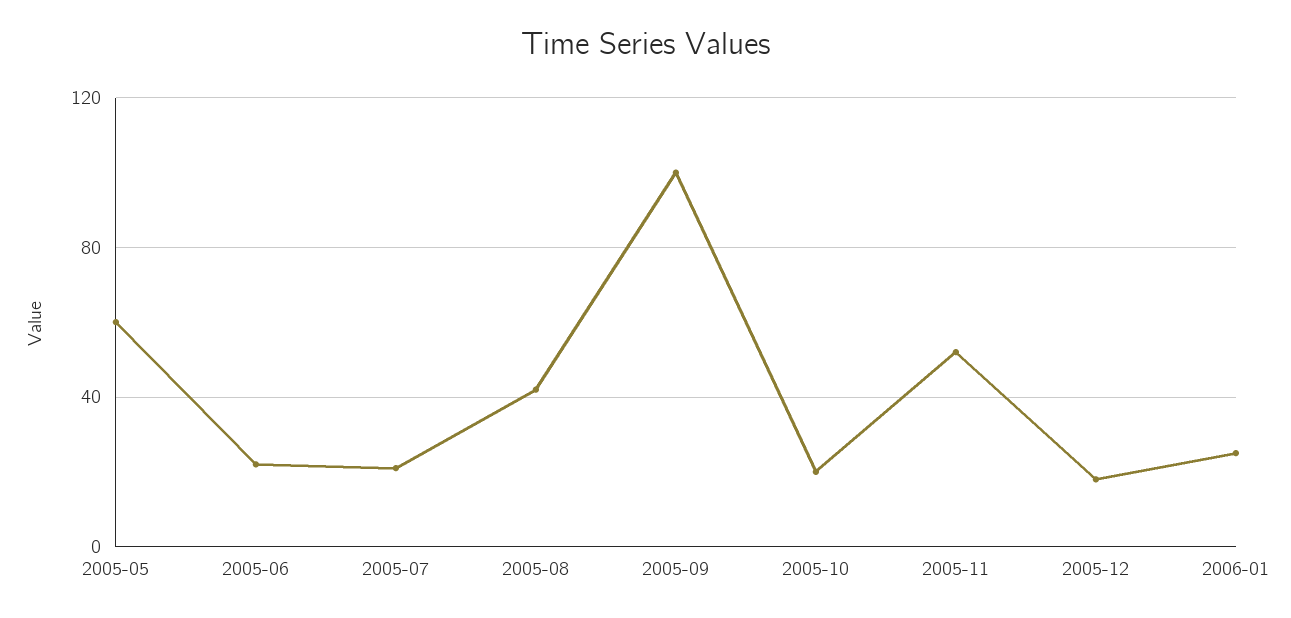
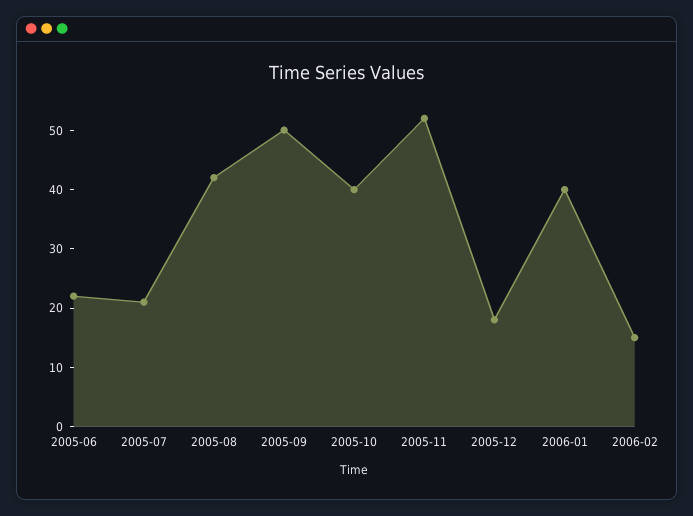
2005-05: 60 -> none
2005-09: 100 -> 50
2005-10: 20 -> 40
2006-01: 25 -> 40
2006-02: none -> 15

